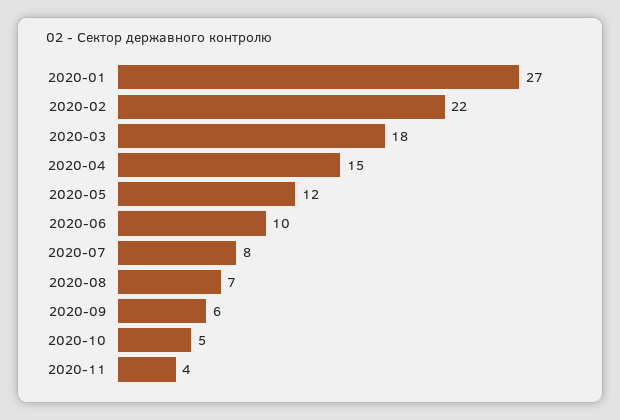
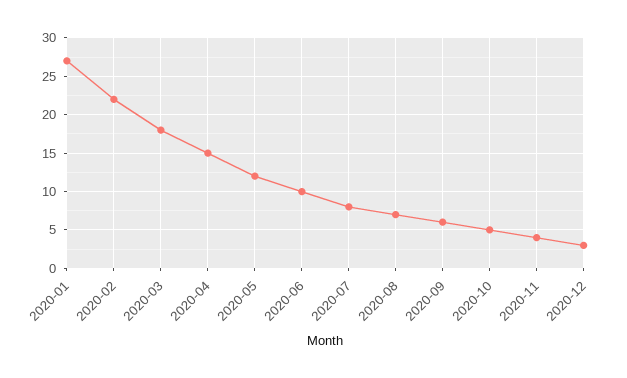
2020-12: none -> 3

